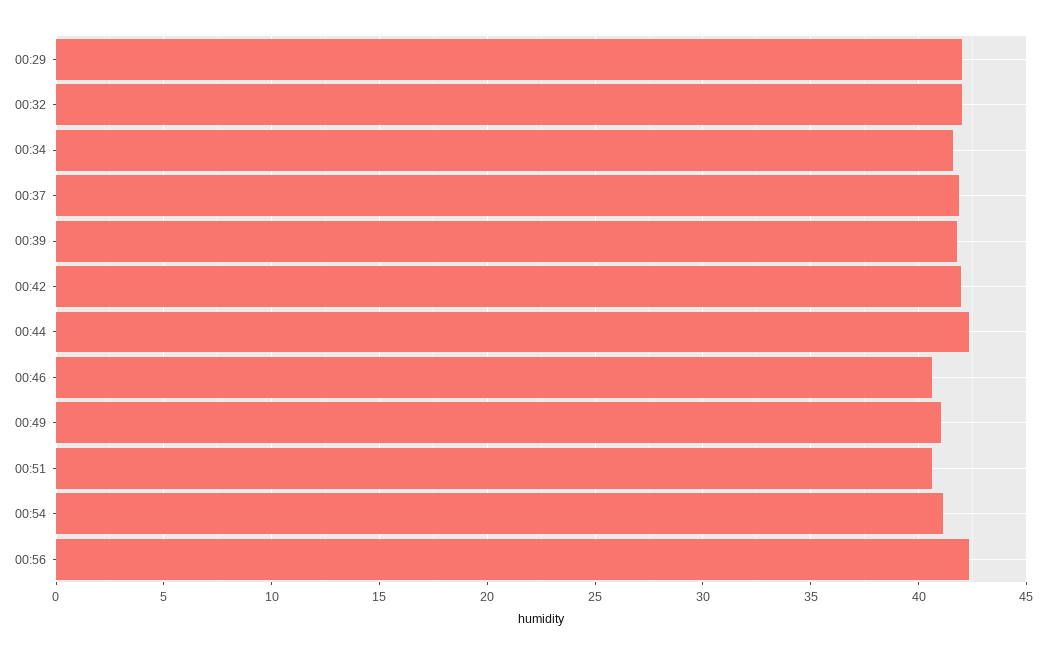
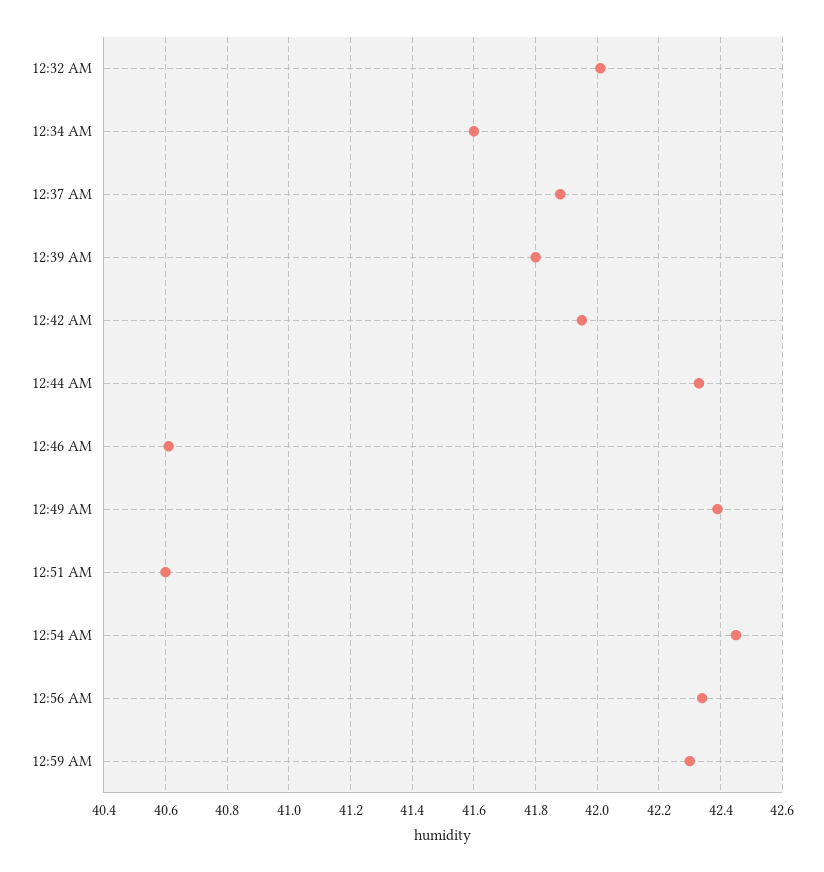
00:29: 42 -> none
00:49: 41 -> 42.4
00:54: 41 -> 42.45
12:59 AM: none -> 42.3

